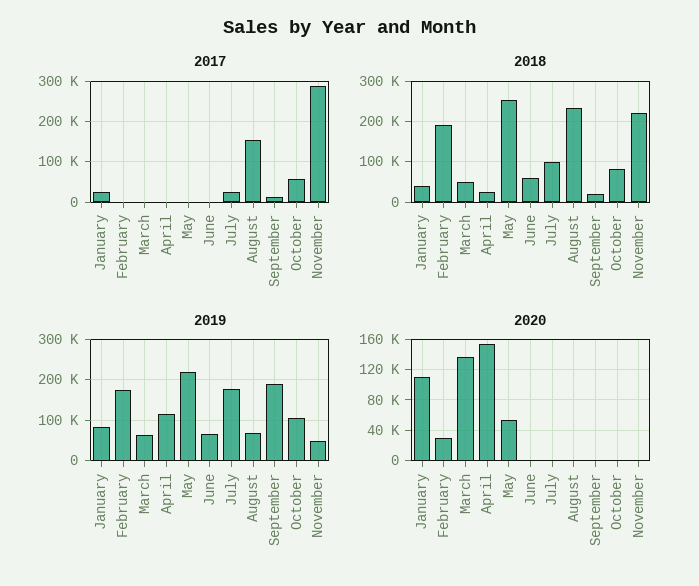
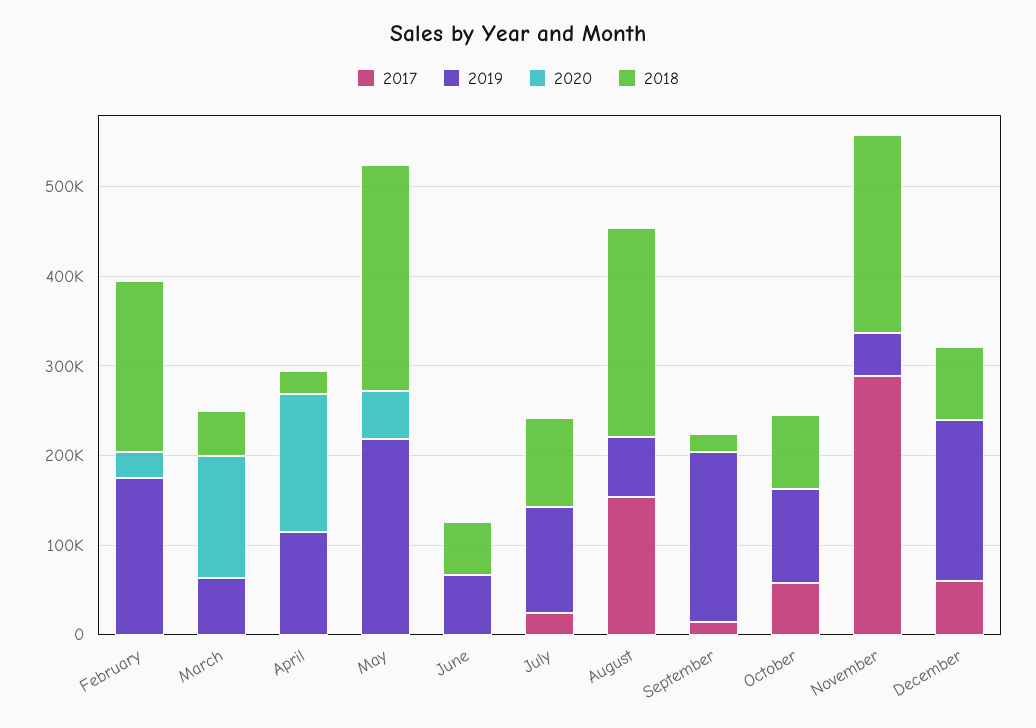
2017, January: 20000 -> none
2018, January: 40000 -> none
2019, January: 80000 -> none
2019, July: 180000 -> 120000
2020, January: 110000 -> none
2017, December: none -> 60000
2019, December: none -> 180000
2020, December: none -> 0
2018, December: none -> 80000

